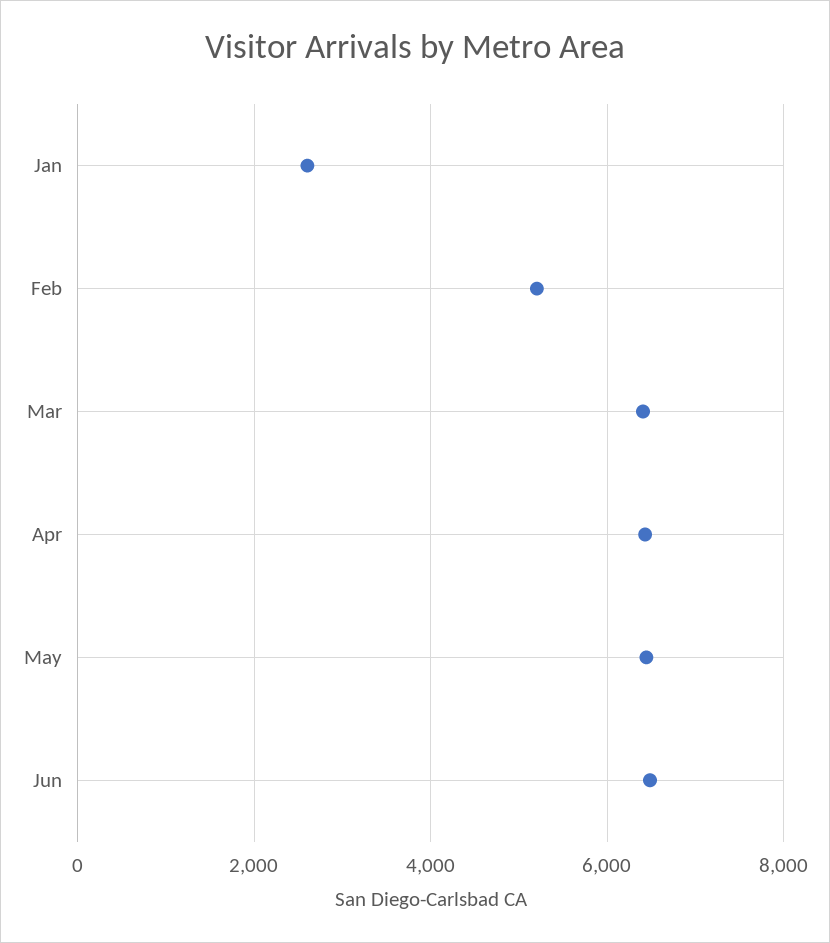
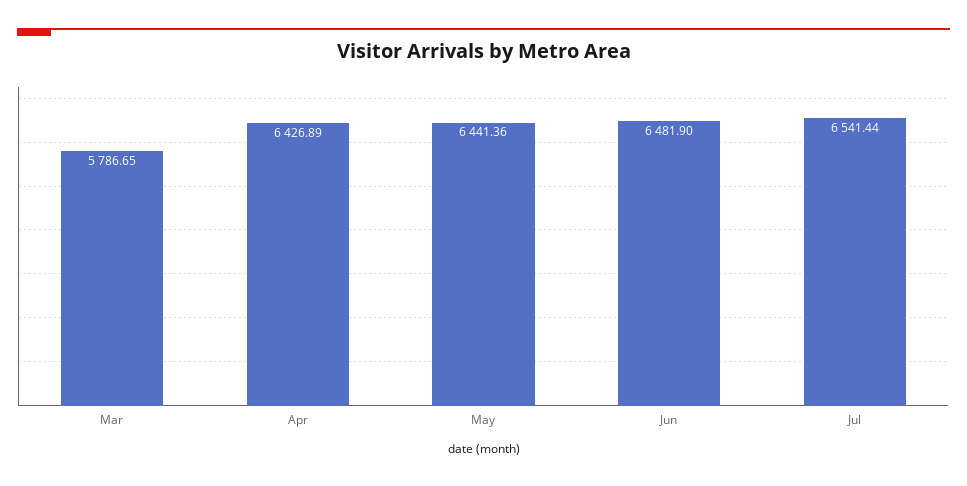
Jan: 2600 -> none
Feb: 5200 -> none
Mar: 6400 -> 5786.65
Jul: none -> 6541.44

